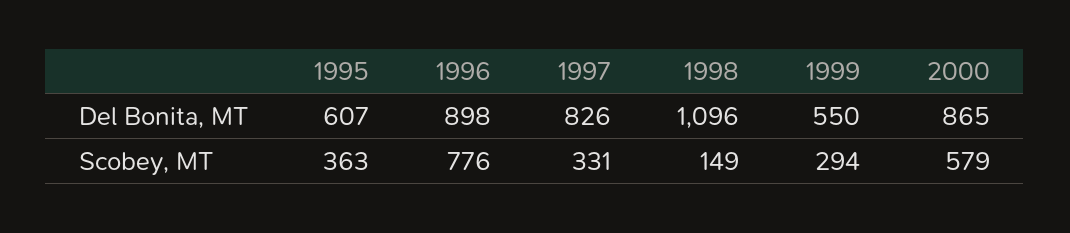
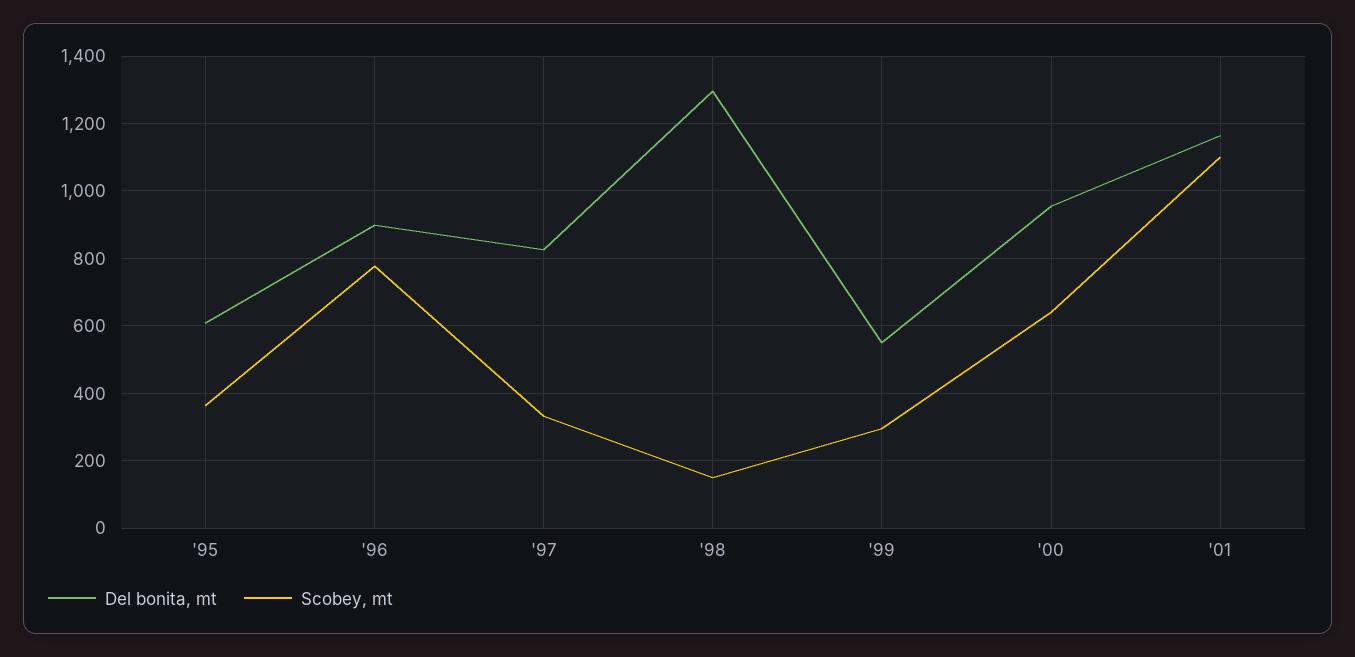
Del Bonita, MT, 1998: 1096 -> 1300
Del Bonita, MT, 2000: 865 -> 960
Scobey, MT, 2000: 579 -> 640
Del Bonita, MT, '01: none -> 1160
Scobey, MT, '01: none -> 1100

